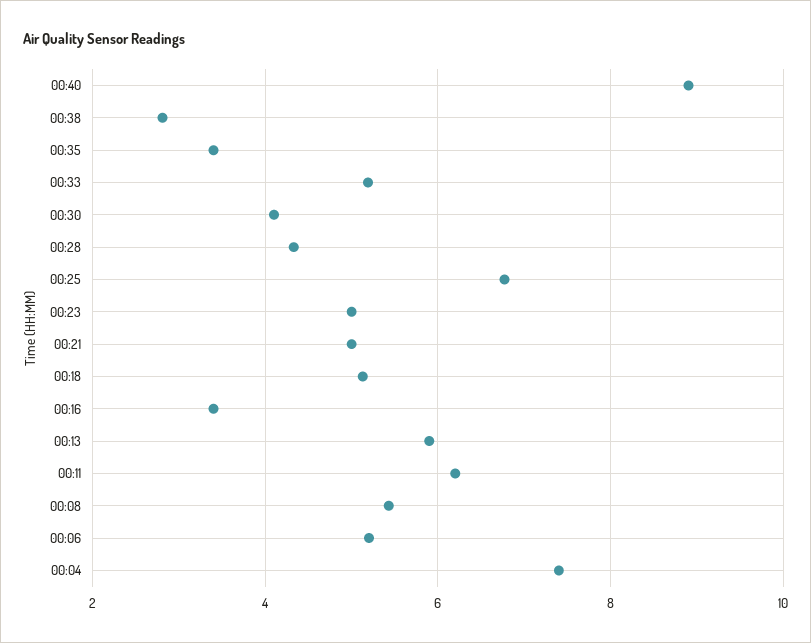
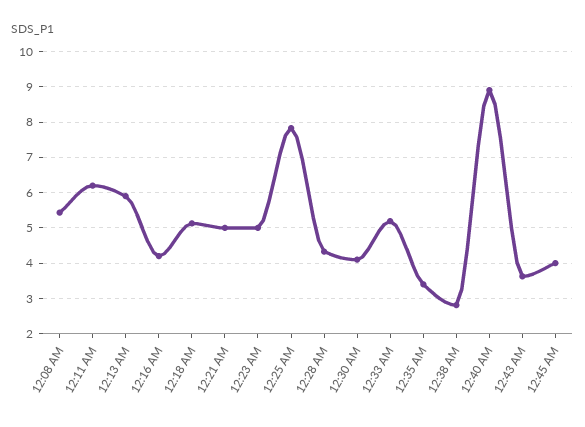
00:25: 6.8 -> 7.8
00:16: 3.4 -> 4.2
00:06: 5.2 -> none
00:04: 7.4 -> none
12:43 AM: none -> 3.6
12:45 AM: none -> 4

